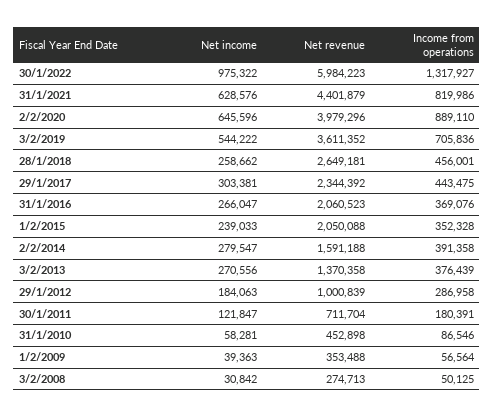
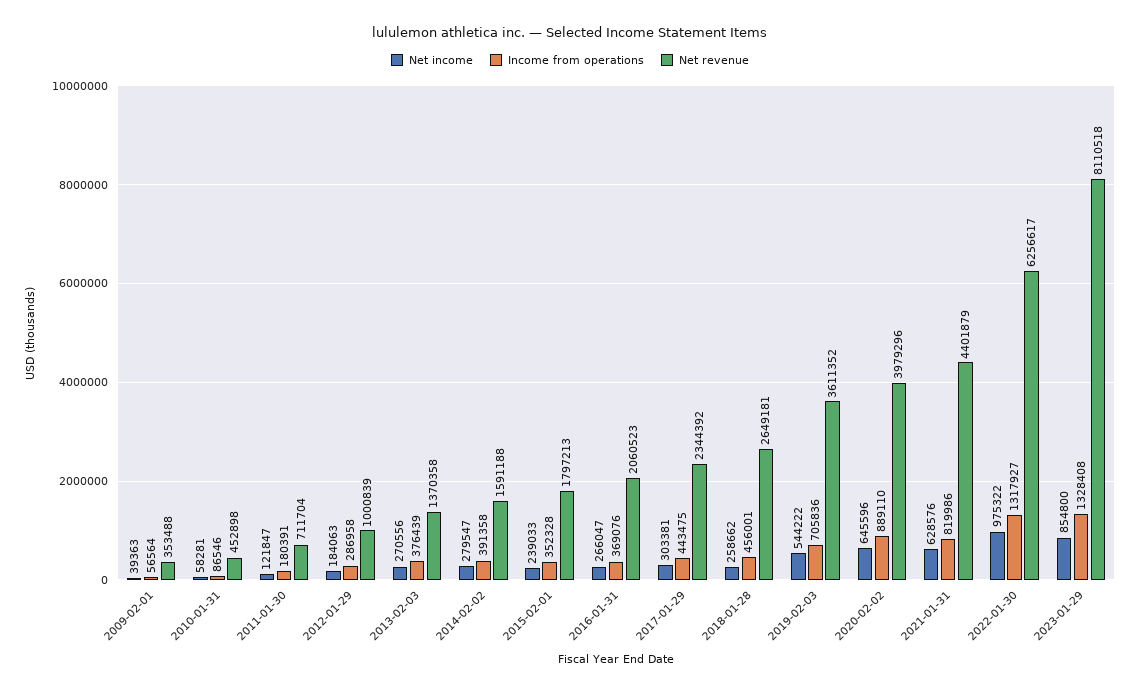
Net revenue, 30/1/2022: 5984223 -> 6256617
Net revenue, 1/2/2015: 2050088 -> 1797213
Net income, 3/2/2008: 30842 -> none
Net revenue, 3/2/2008: 274713 -> none
Income from operations, 3/2/2008: 50125 -> none
Net income, 2023-01-29: none -> 854800
Income from operations, 2023-01-29: none -> 1328408
Net revenue, 2023-01-29: none -> 8110518

